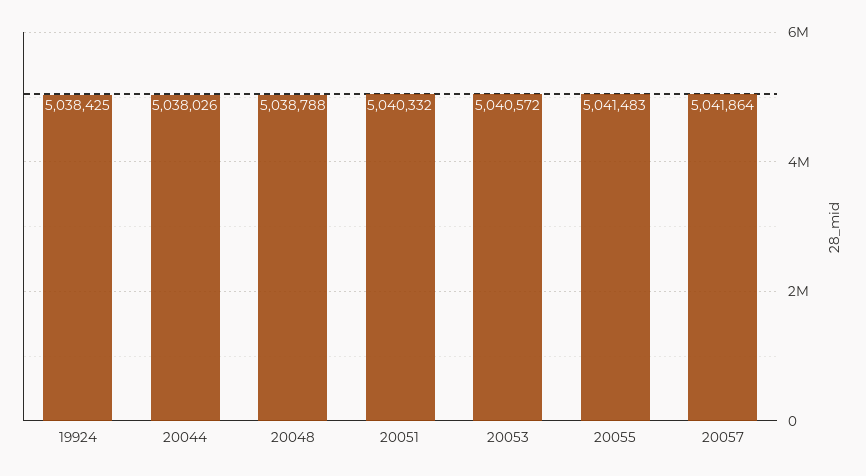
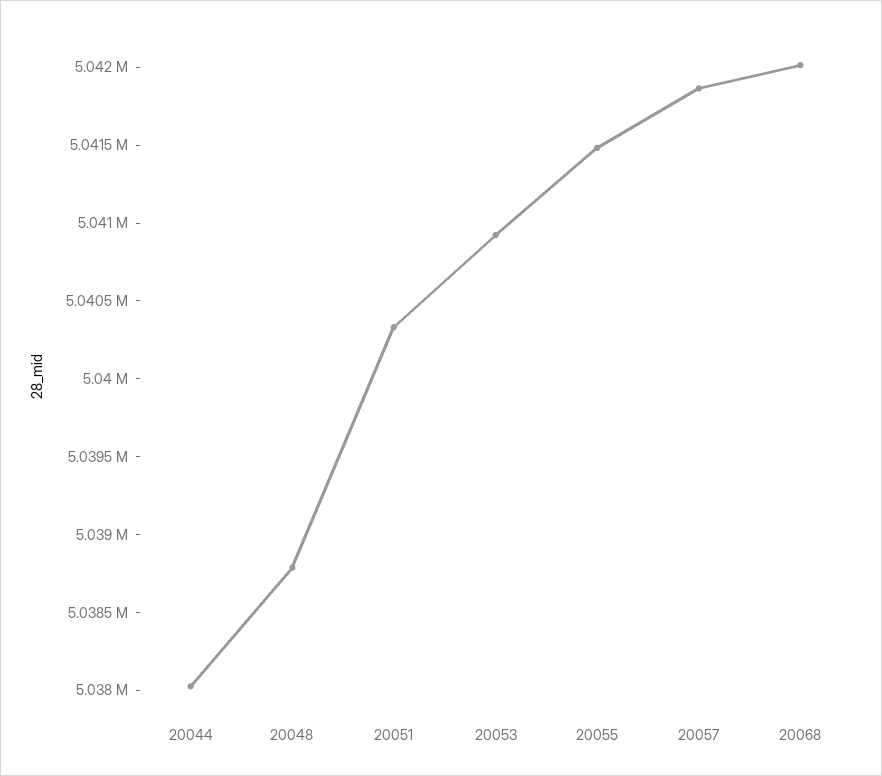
19924: 5038425 -> none
20053: 5040572 -> 5040900
20068: none -> 5042000

